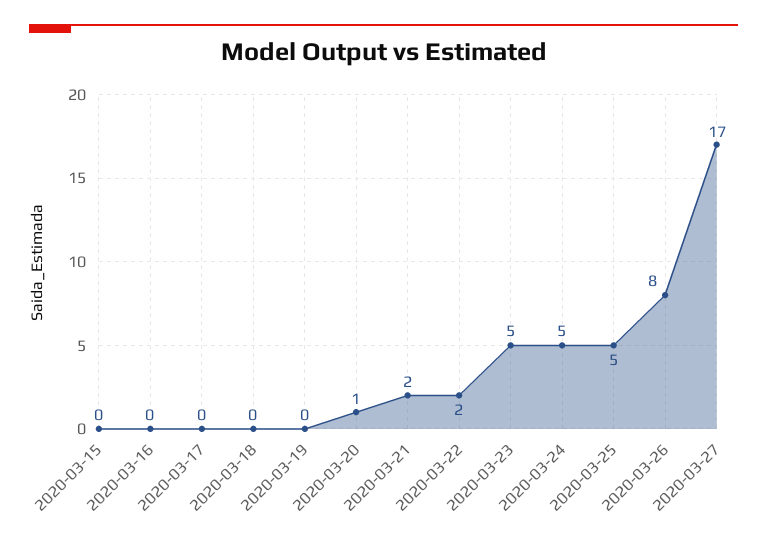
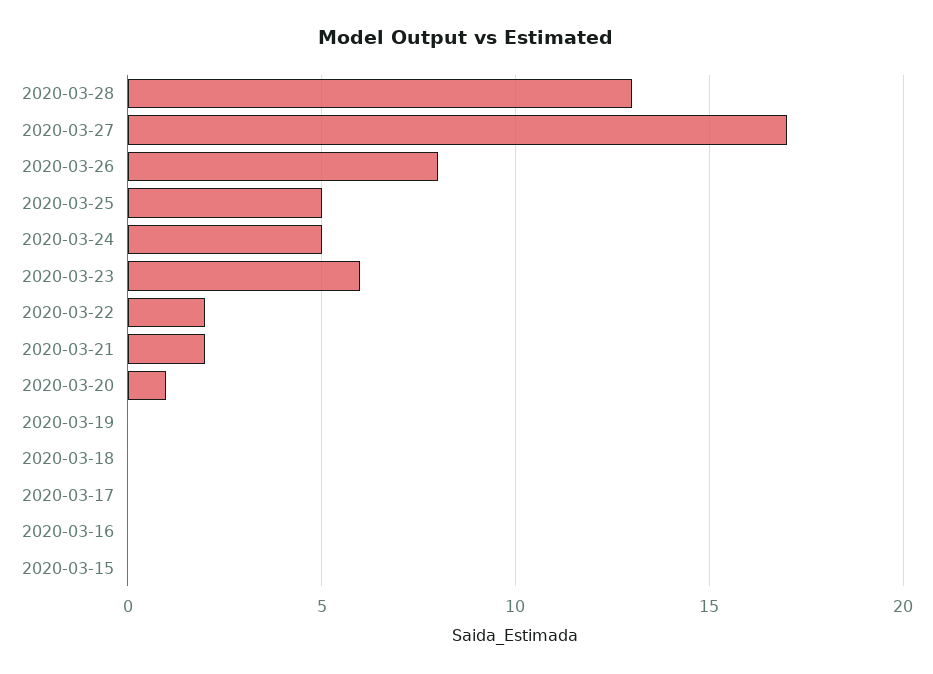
2020-03-23: 5 -> 6
2020-03-28: none -> 13

